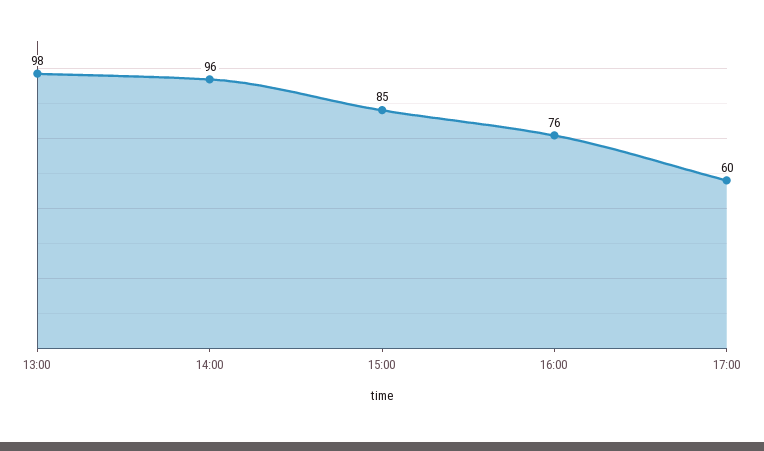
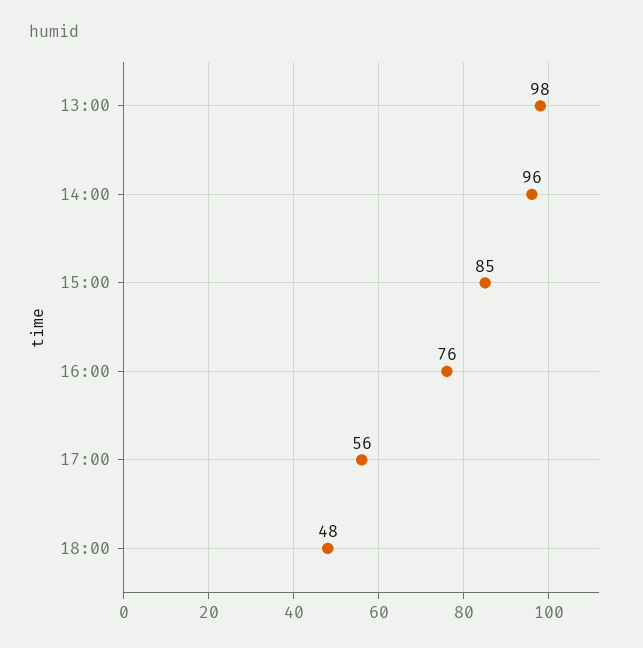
17:00: 60 -> 56
18:00: none -> 48

